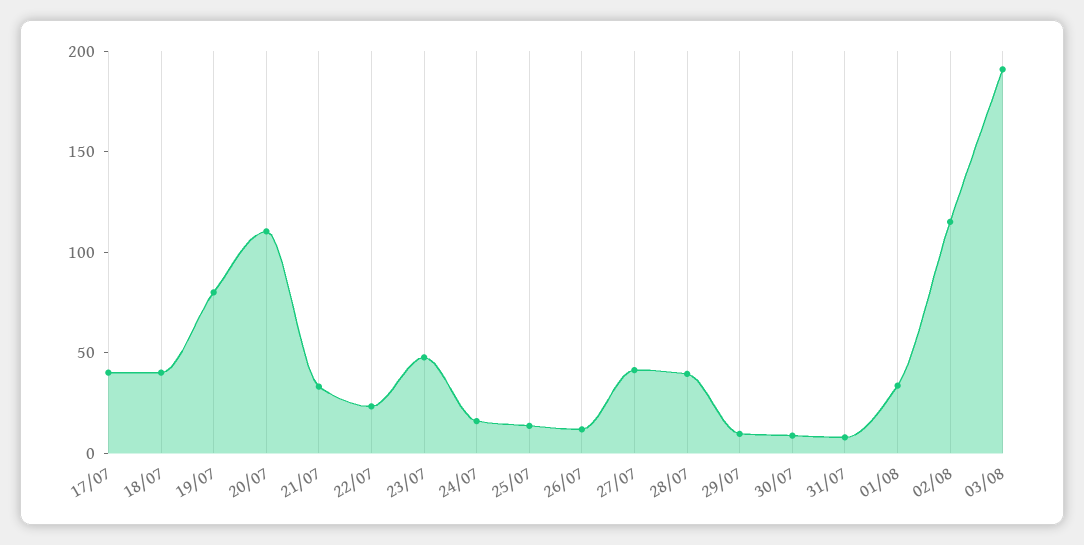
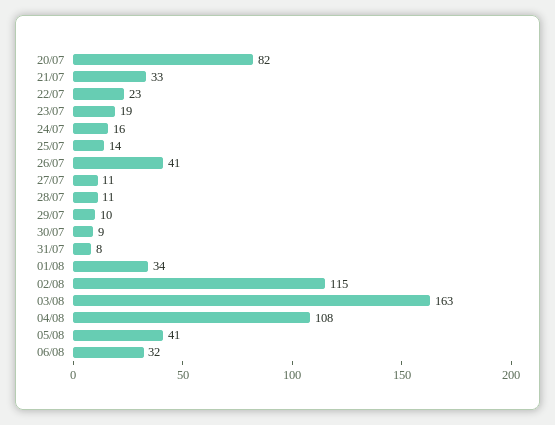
17/07: 40 -> none
18/07: 40 -> none
19/07: 80 -> none
20/07: 110 -> 82
23/07: 50 -> 19
26/07: 10 -> 41
27/07: 40 -> 11
28/07: 40 -> 11
03/08: 190 -> 163
04/08: none -> 108
05/08: none -> 41
06/08: none -> 32

